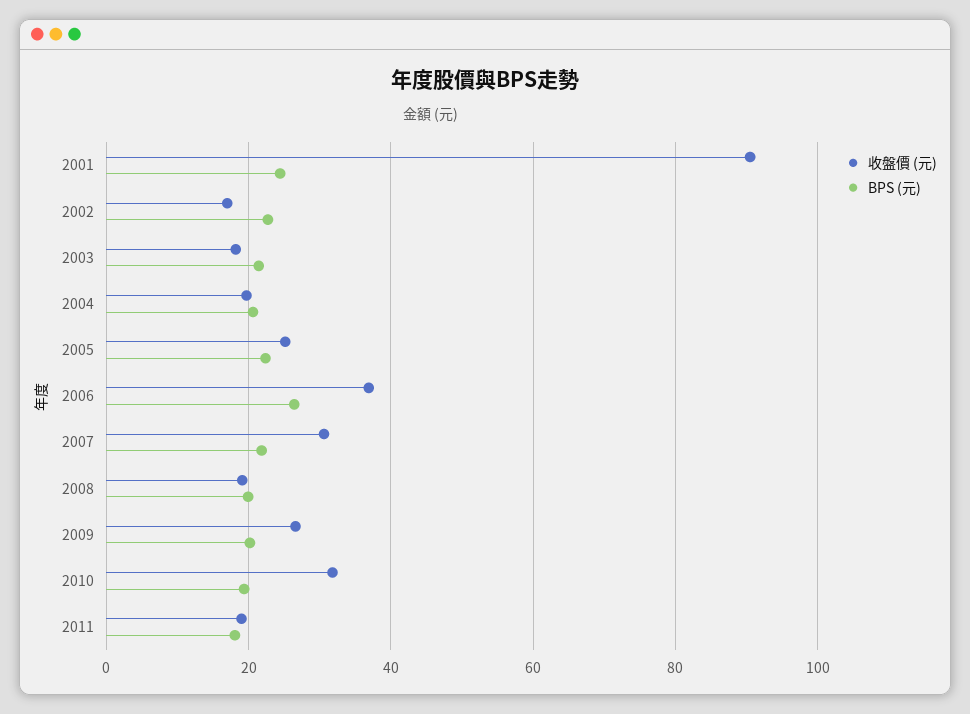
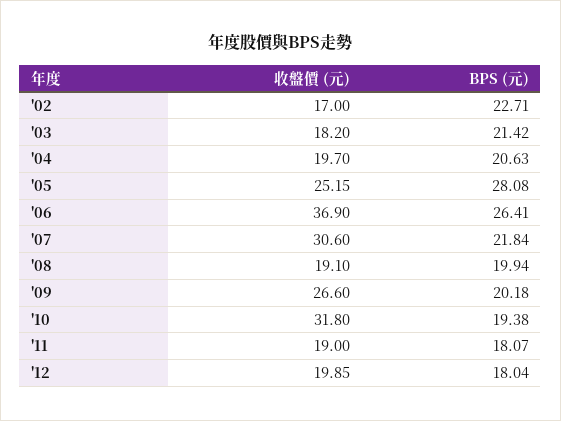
收盤價 (元), 2001: 90 -> none
BPS (元), 2001: 24 -> none
BPS (元), 2005: 22 -> 28.08
收盤價 (元), '12: none -> 19.85
BPS (元), '12: none -> 18.04

